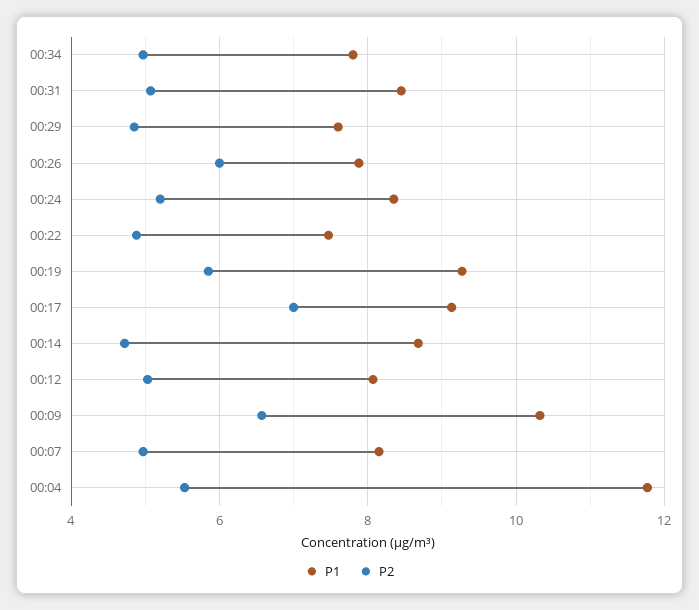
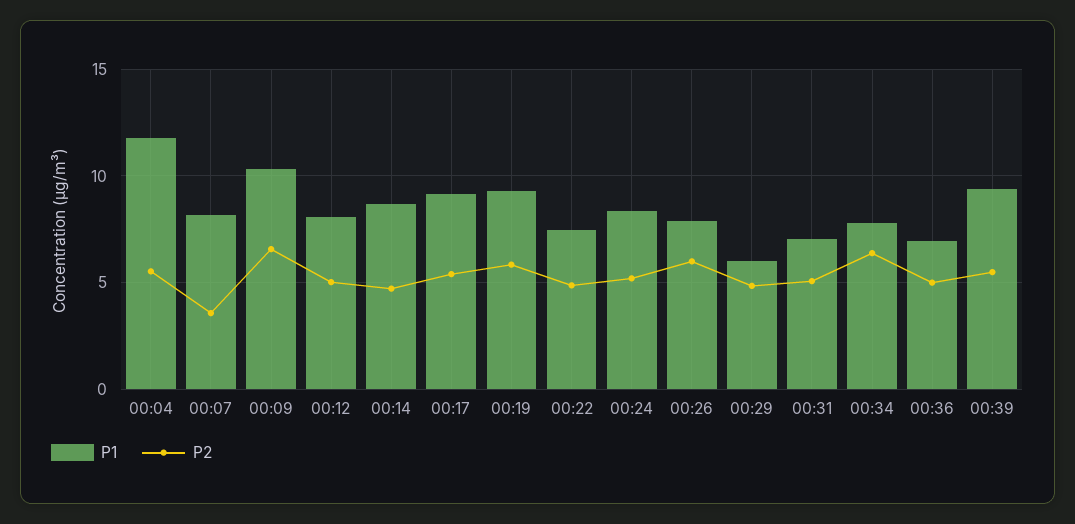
P2, 00:34: 5 -> 6.5
P1, 00:31: 8.4 -> 7
P1, 00:29: 7.6 -> 6
P2, 00:17: 7 -> 5.5
P2, 00:07: 5 -> 3.5
P1, 00:36: none -> 7
P2, 00:36: none -> 5
P1, 00:39: none -> 9.5
P2, 00:39: none -> 5.5

